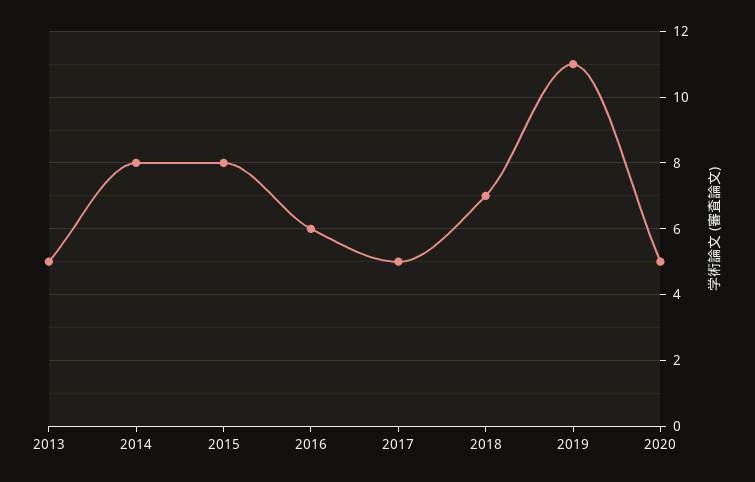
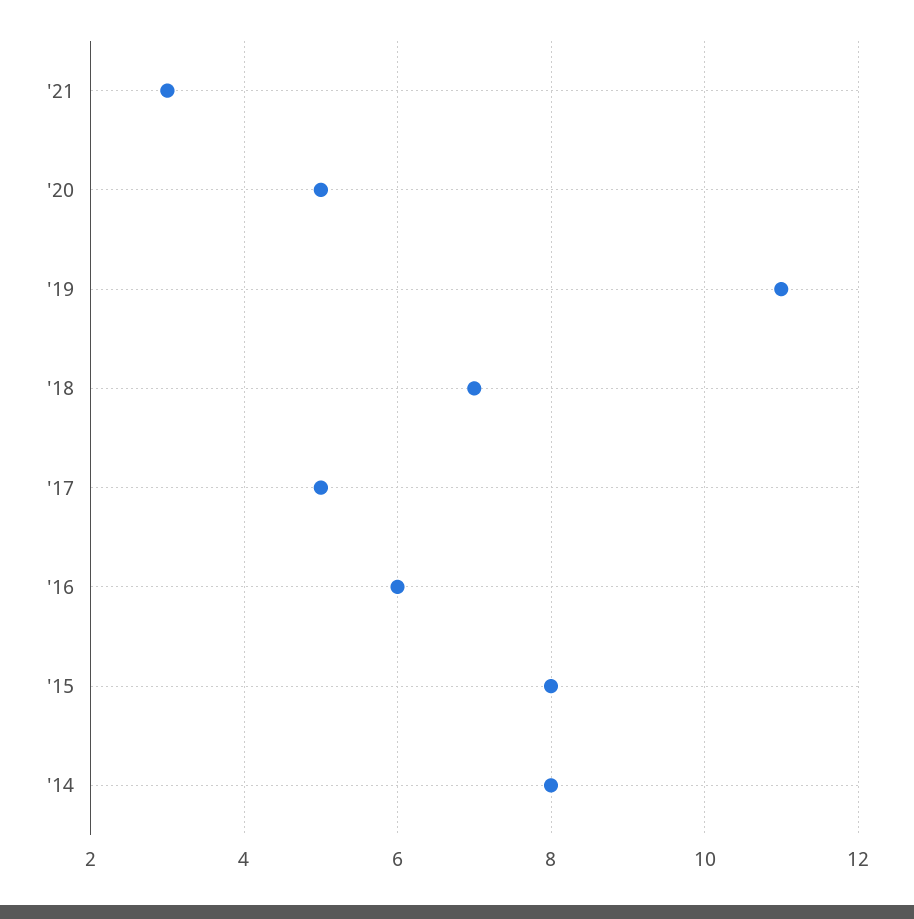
2013: 5 -> none
'21: none -> 3

